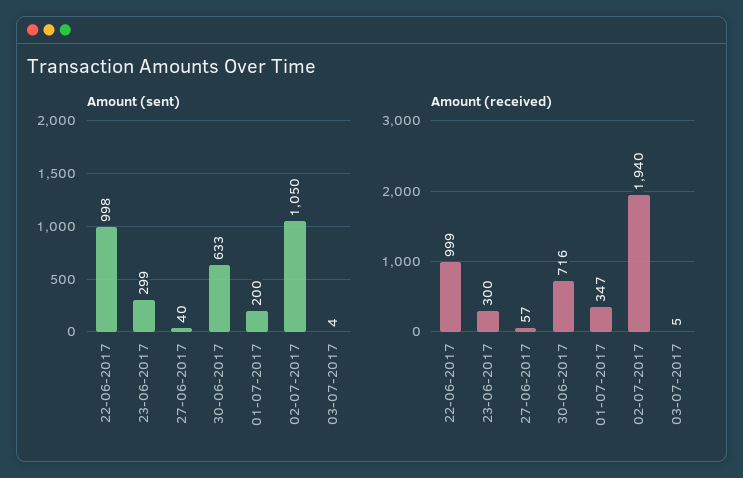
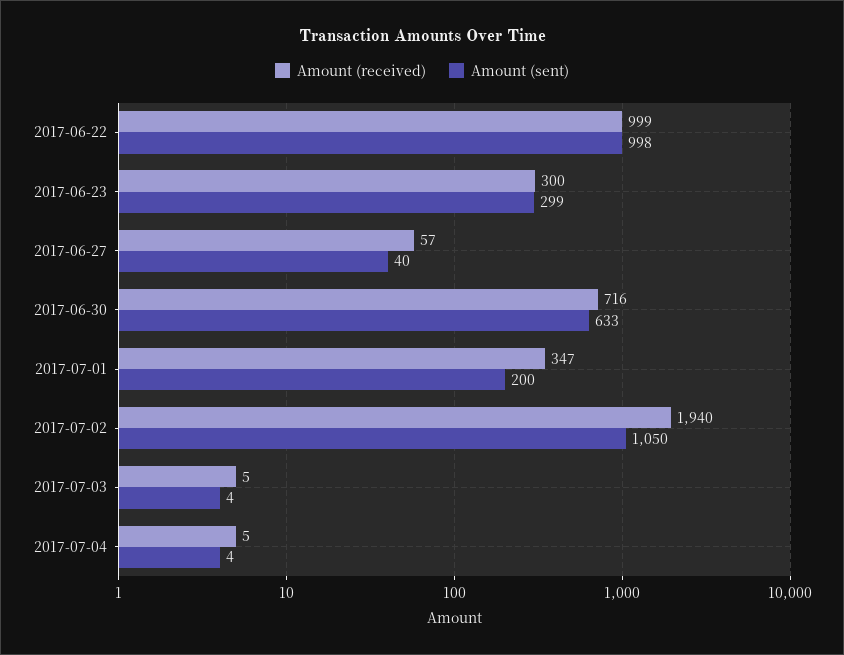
Amount (received), 2017-07-04: none -> 5
Amount (sent), 2017-07-04: none -> 4

